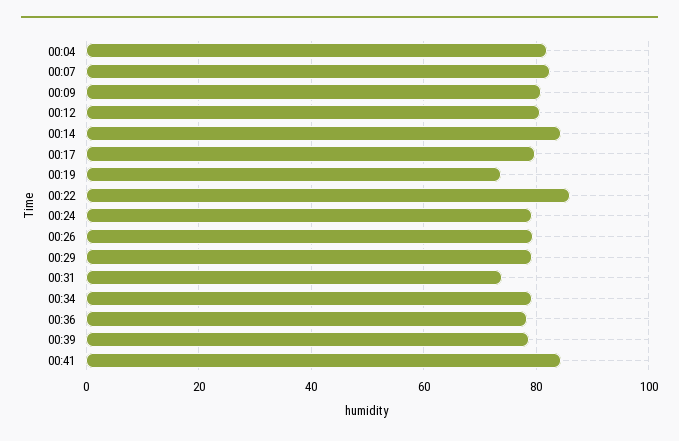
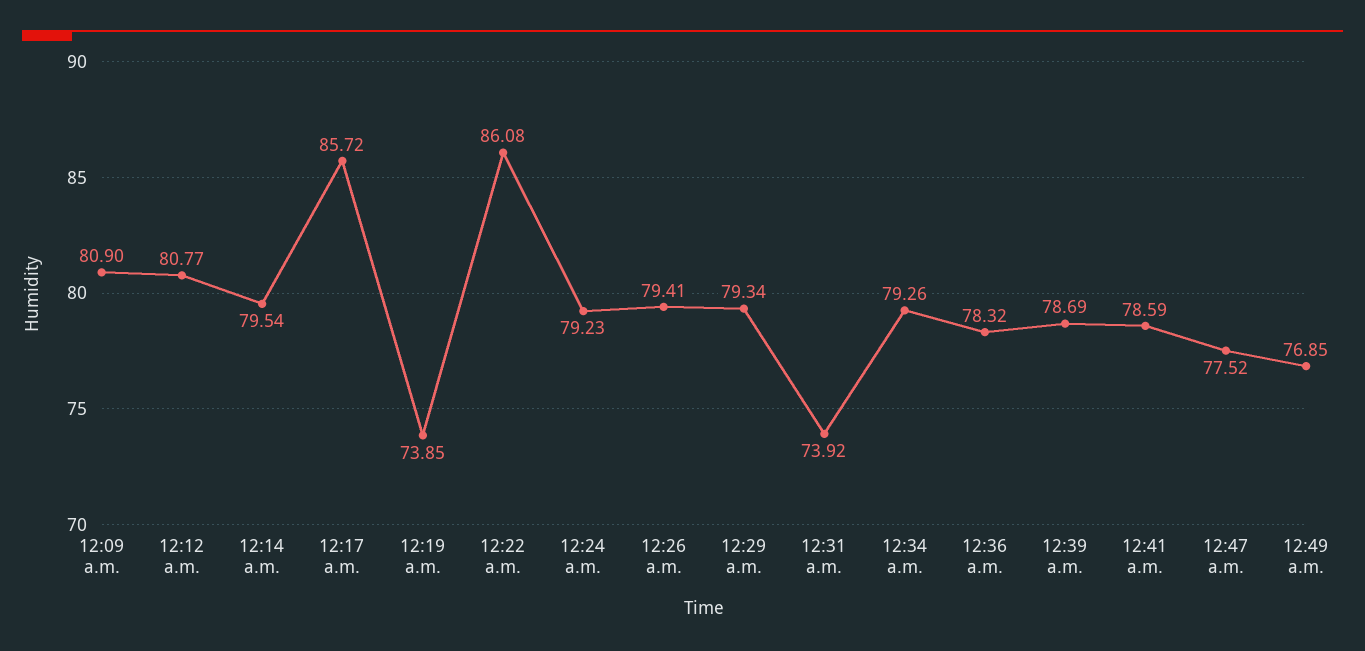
00:04: 82 -> none
00:07: 82 -> none
00:14: 84 -> 79.54
00:17: 80 -> 85.72
00:41: 84 -> 78.59
12:47 a.m.: none -> 77.52
12:49 a.m.: none -> 76.85

